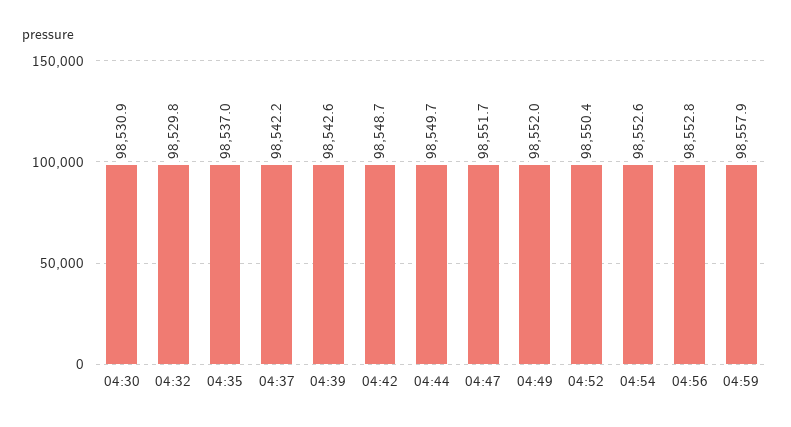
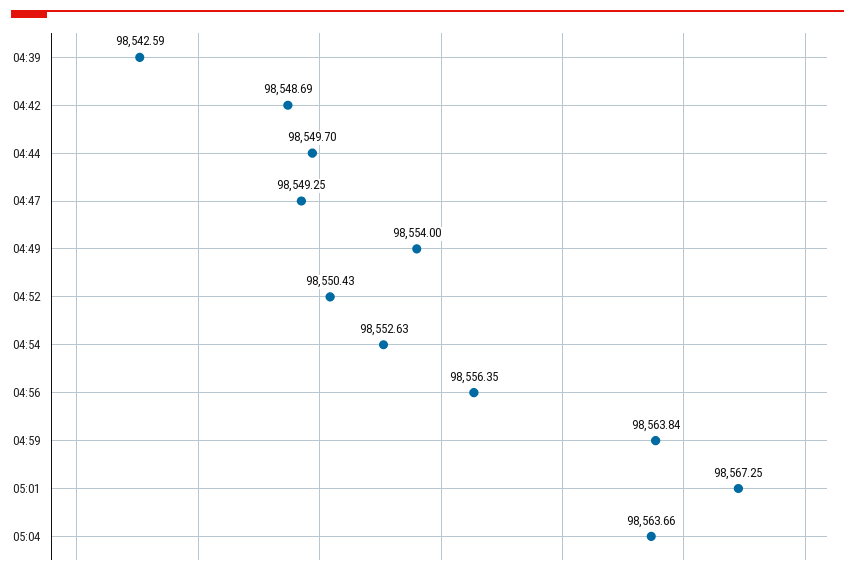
04:30: 98530.9 -> none
04:32: 98529.8 -> none
04:35: 98537 -> none
04:37: 98542.2 -> none
04:47: 98551.7 -> 98549.25
04:49: 98552 -> 98554
04:56: 98552.8 -> 98556.35
04:59: 98557.9 -> 98563.84
05:01: none -> 98567.25
05:04: none -> 98563.66

